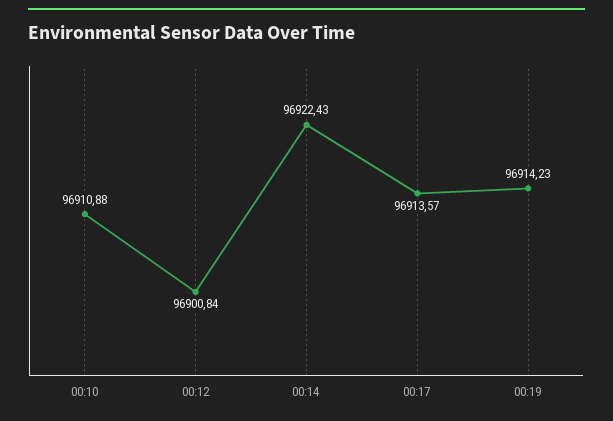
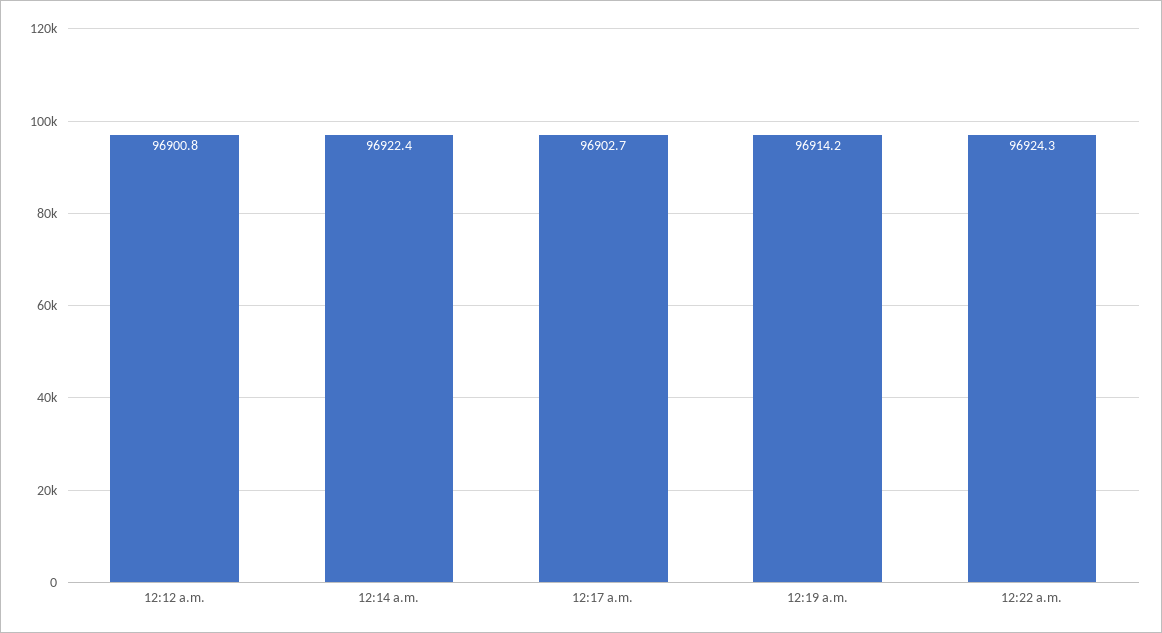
00:10: 96910.88 -> none
00:17: 96913.57 -> 96902.7
12:22 a.m.: none -> 96924.3

